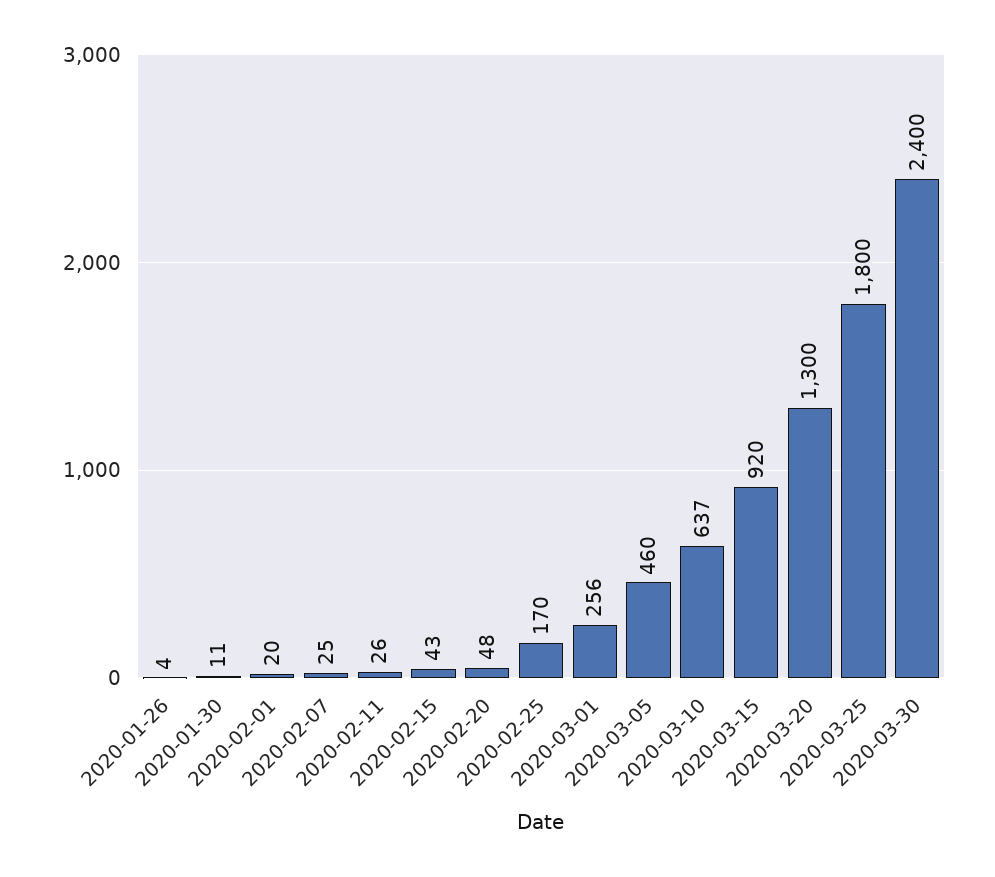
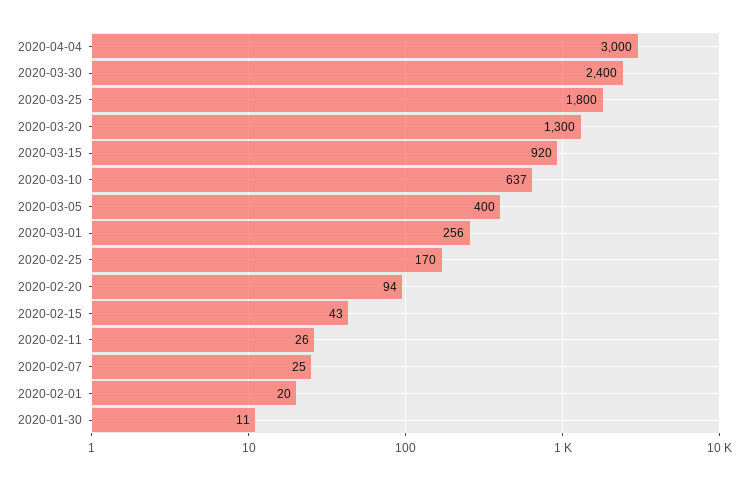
2020-01-26: 4 -> none
2020-02-20: 48 -> 94
2020-03-05: 460 -> 400
2020-04-04: none -> 3000

